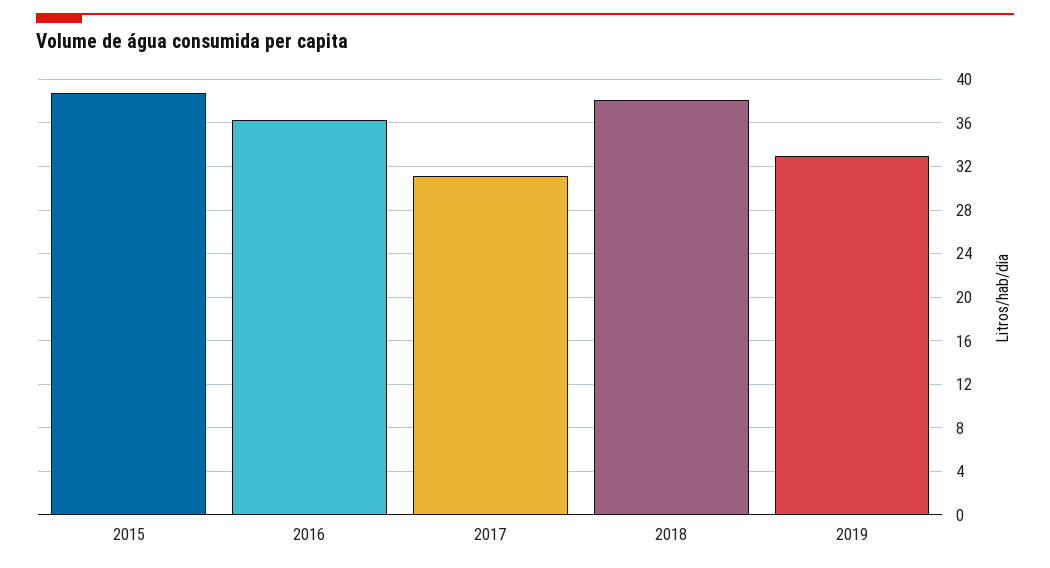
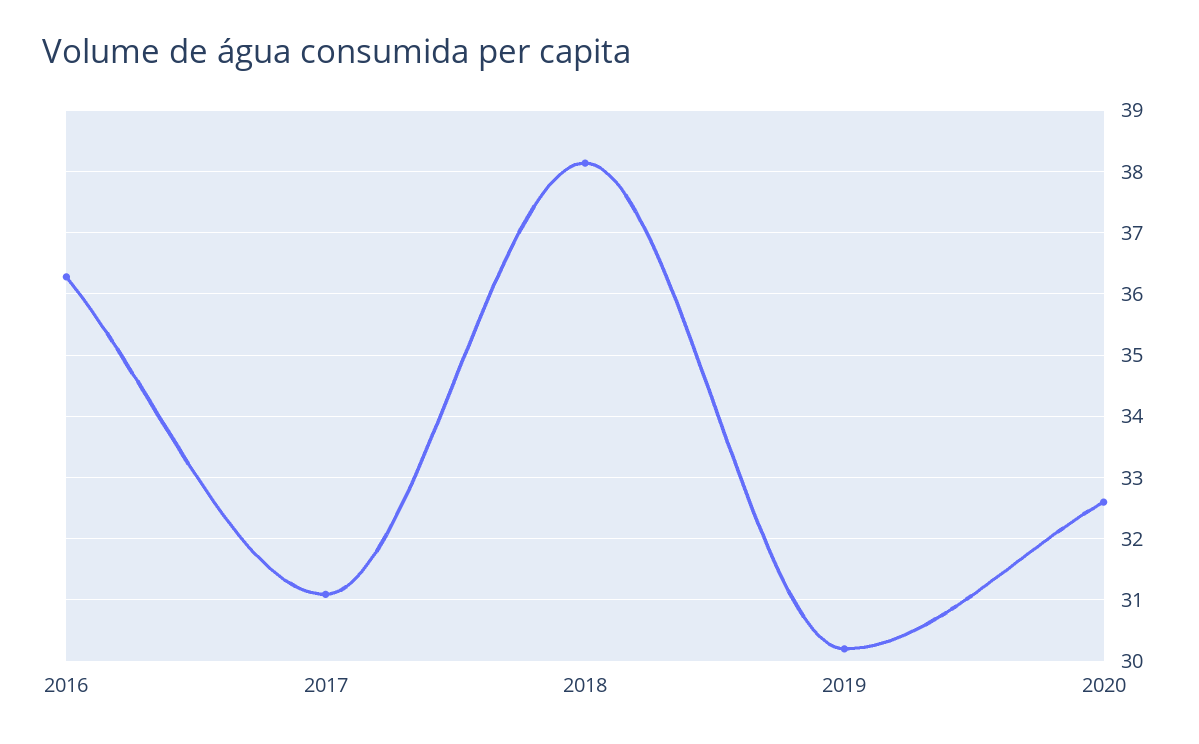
2015: 39 -> none
2019: 33 -> 30.2
2020: none -> 32.6

